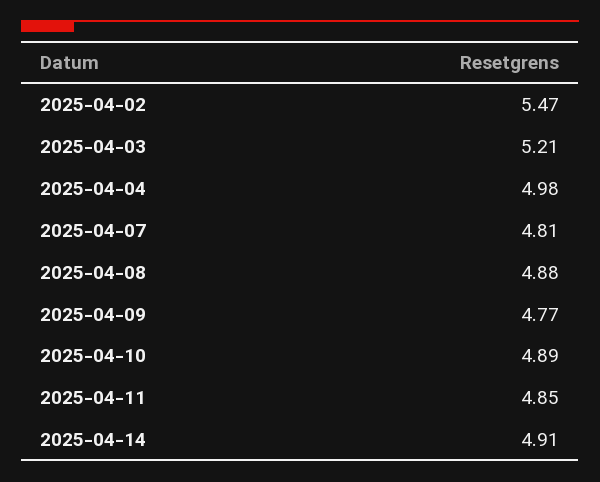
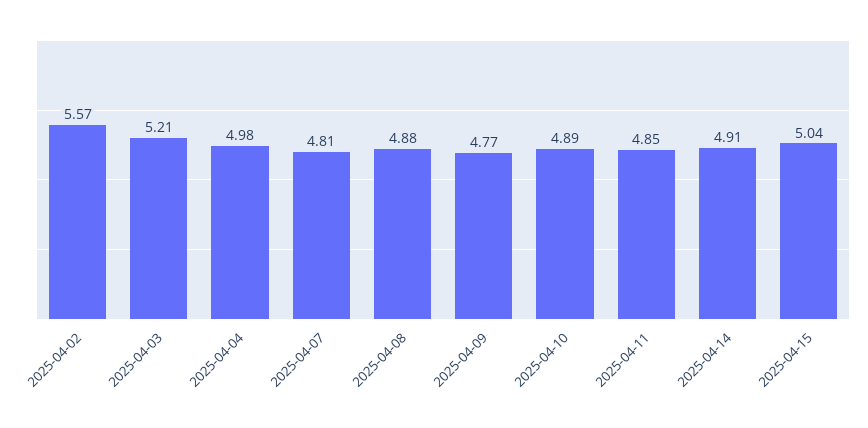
2025-04-02: 5.47 -> 5.57
2025-04-15: none -> 5.04

